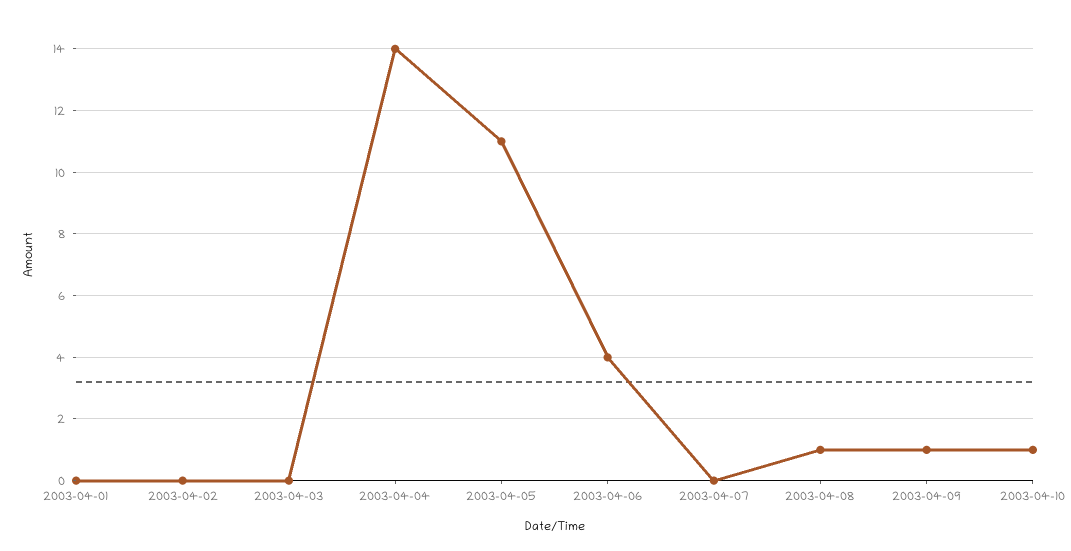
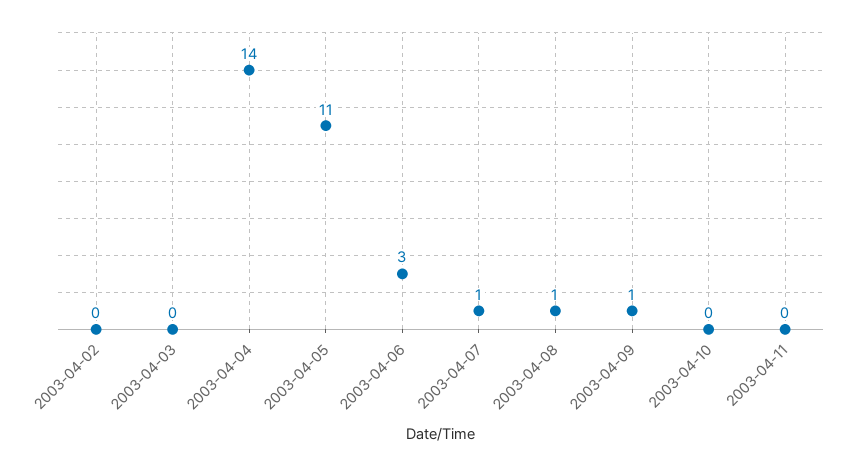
2003-04-01: 0 -> none
2003-04-06: 4 -> 3
2003-04-07: 0 -> 1
2003-04-10: 1 -> 0
2003-04-11: none -> 0

